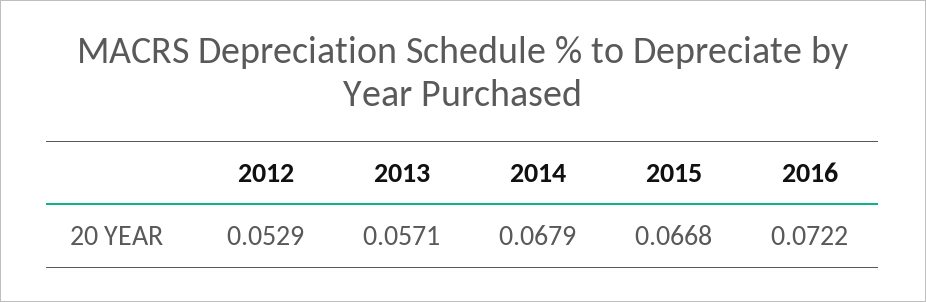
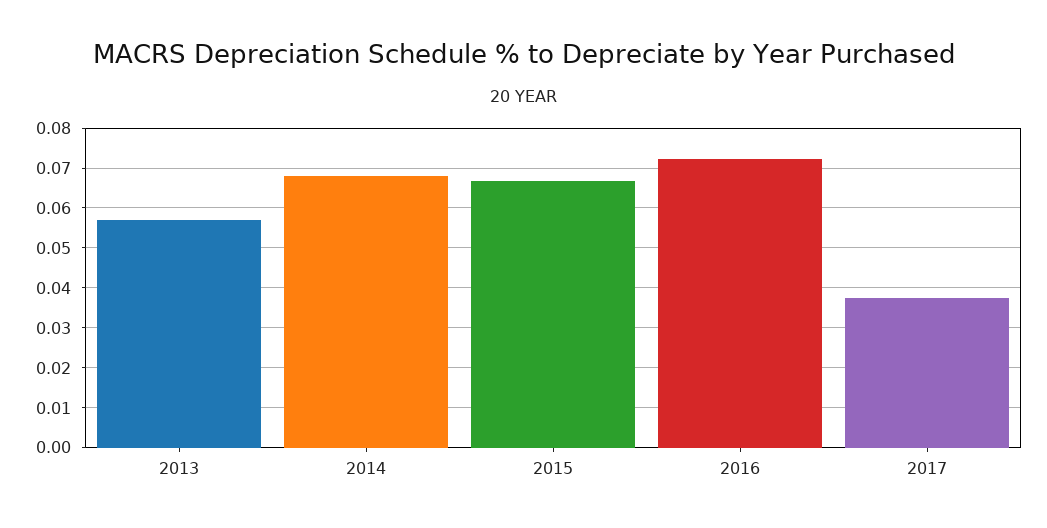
2012: 0.0529 -> none
2017: none -> 0.038

